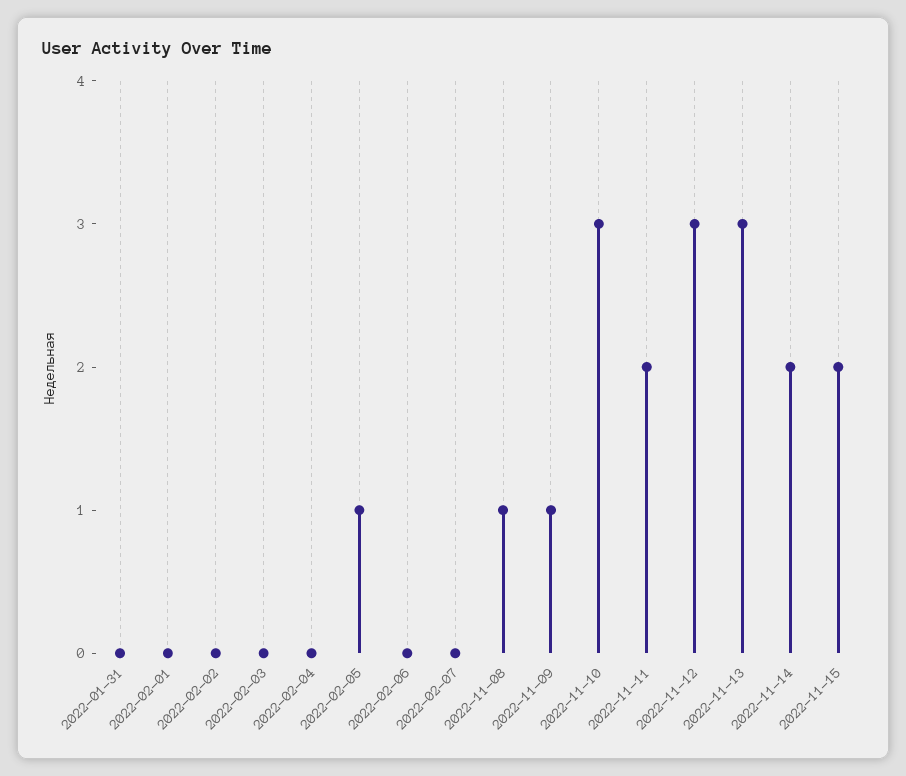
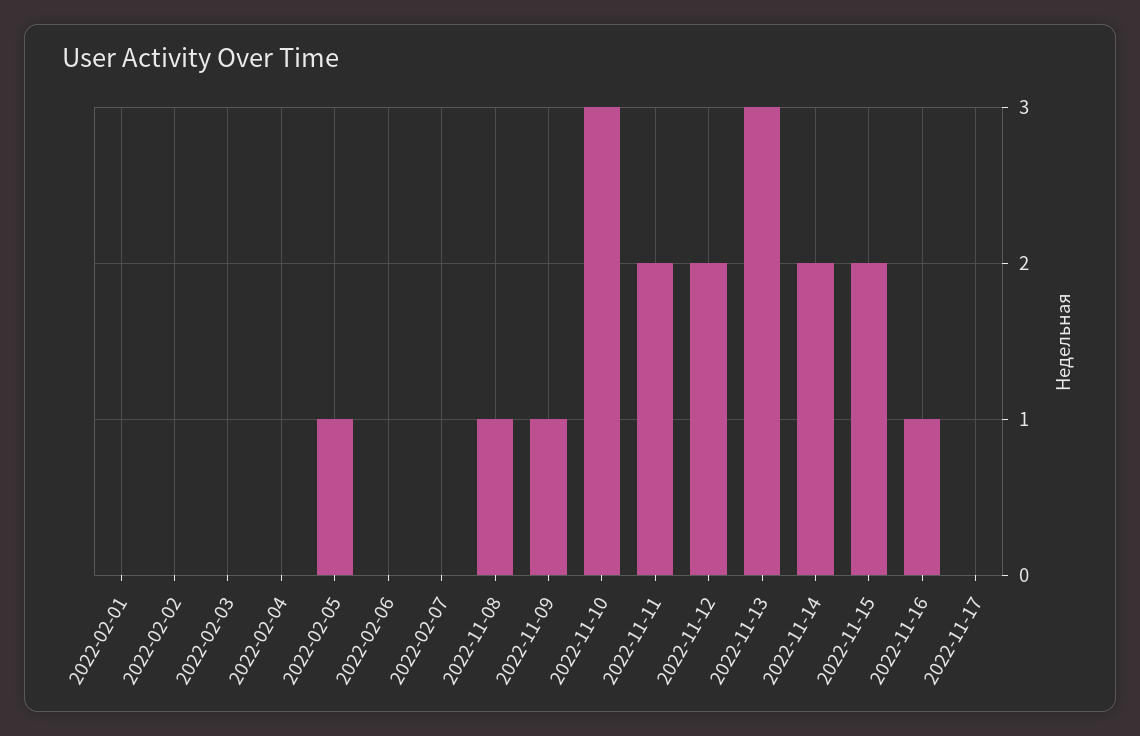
2022-01-31: 0 -> none
2022-11-12: 3 -> 2
2022-11-16: none -> 1
2022-11-17: none -> 0

